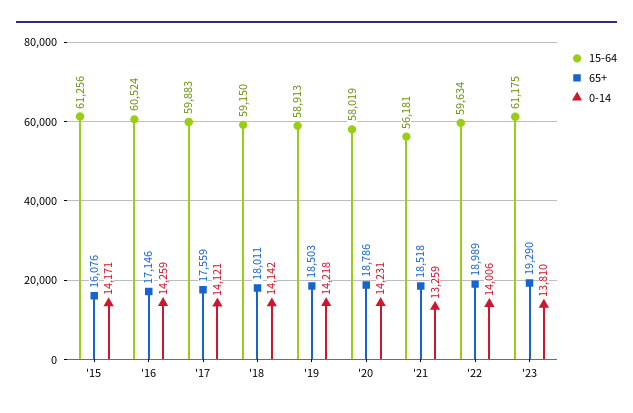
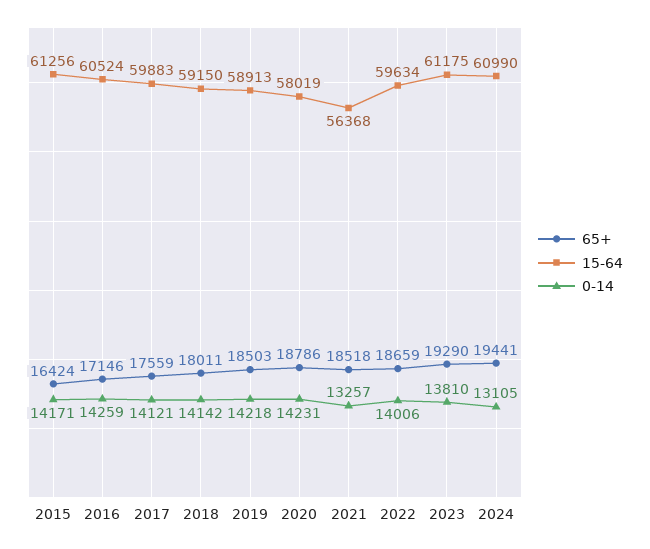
65+, '15: 16076 -> 16424
15-64, '21: 56181 -> 56368
0-14, '21: 13259 -> 13257
65+, '22: 18989 -> 18659
65+, 2024: none -> 19441
15-64, 2024: none -> 60990
0-14, 2024: none -> 13105

